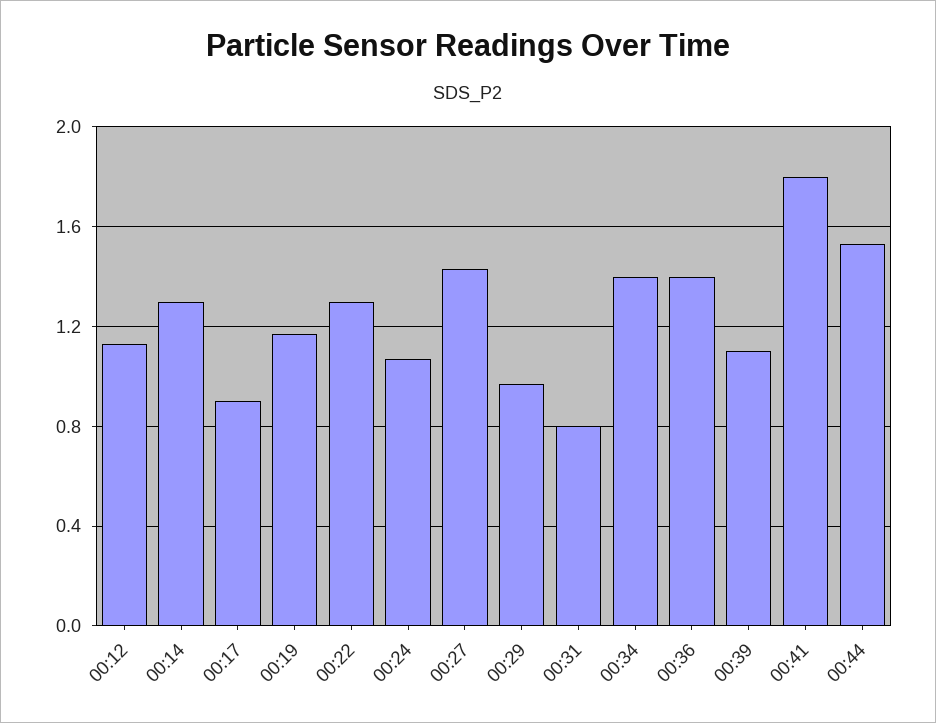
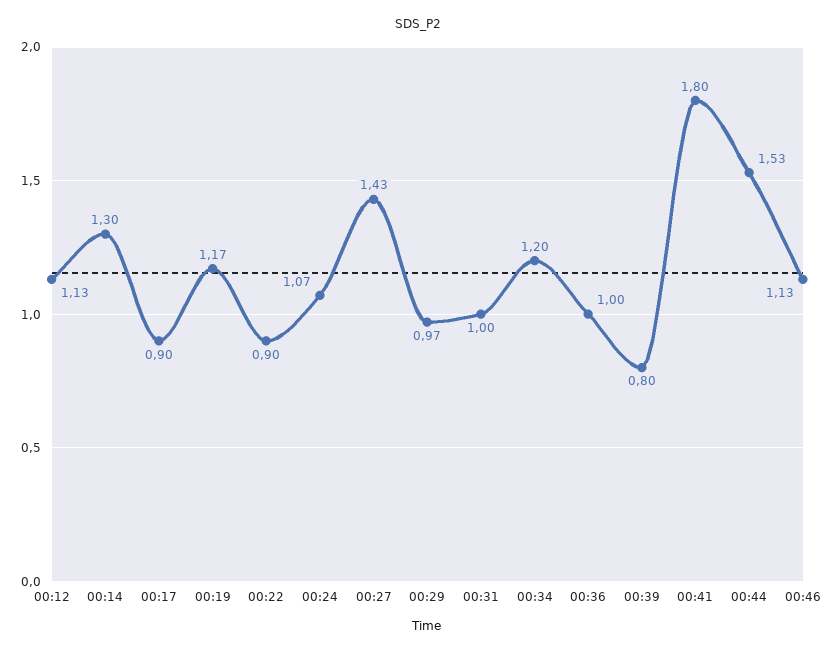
00:22: 1.3 -> 0.9
00:31: 0.8 -> 1
00:34: 1.4 -> 1.2
00:36: 1.4 -> 1
00:39: 1.1 -> 0.8
00:46: none -> 1.13

